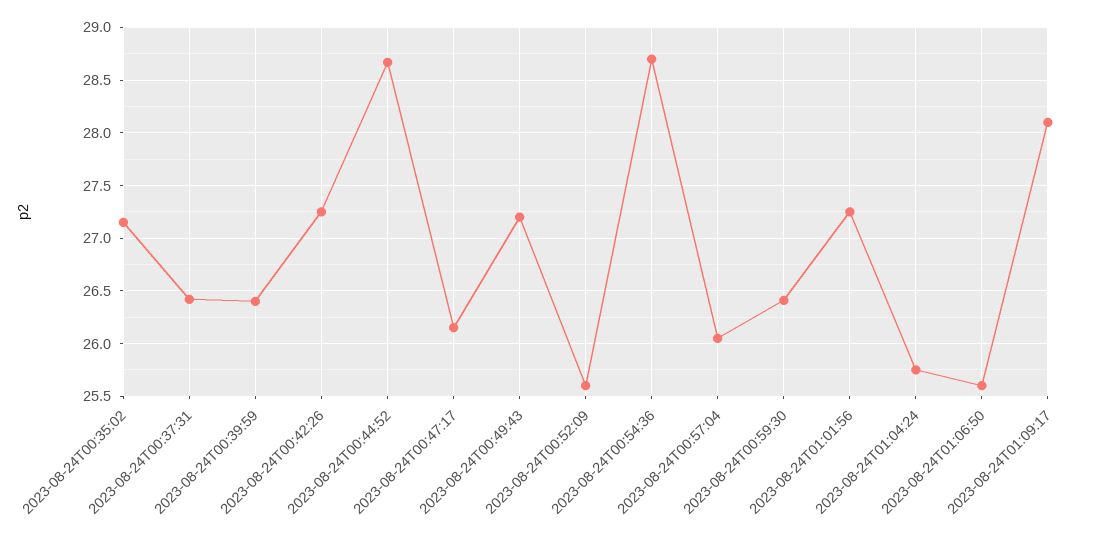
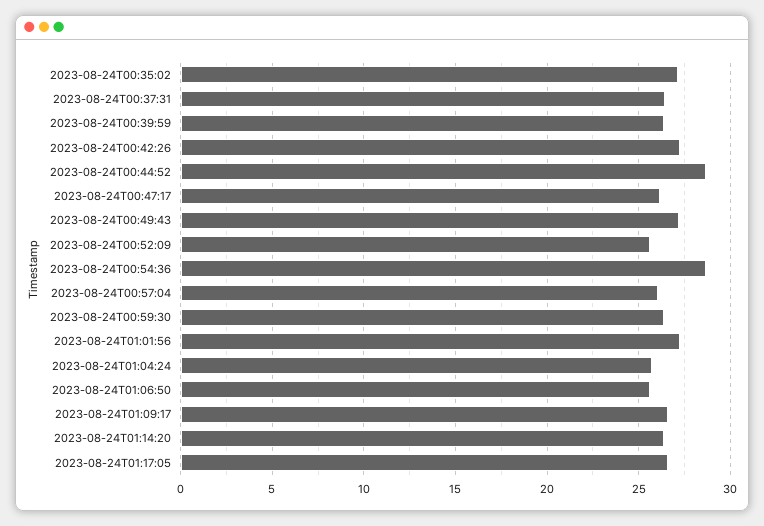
2023-08-24T01:09:17: 28.1 -> 26.5
2023-08-24T01:14:20: none -> 26.5
2023-08-24T01:17:05: none -> 26.5

